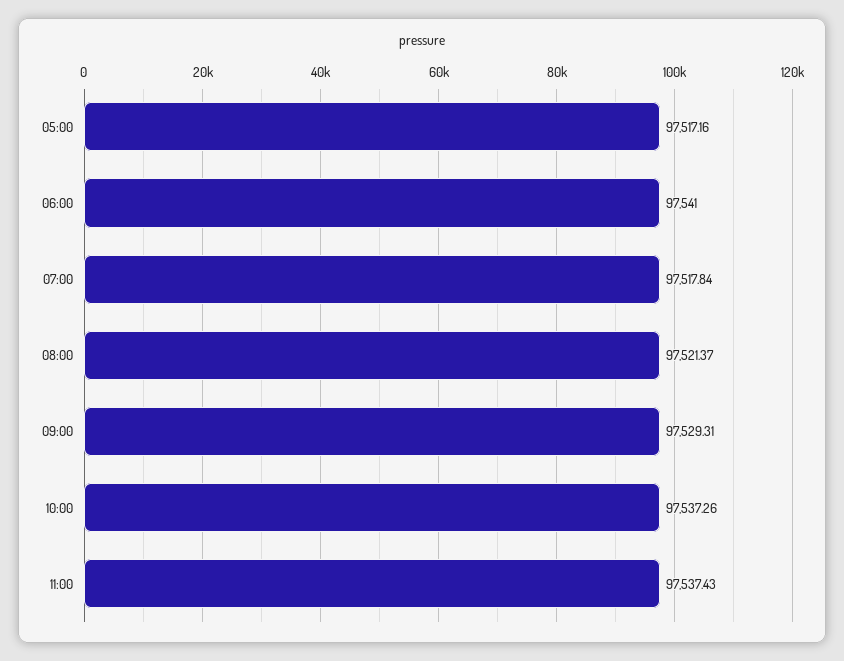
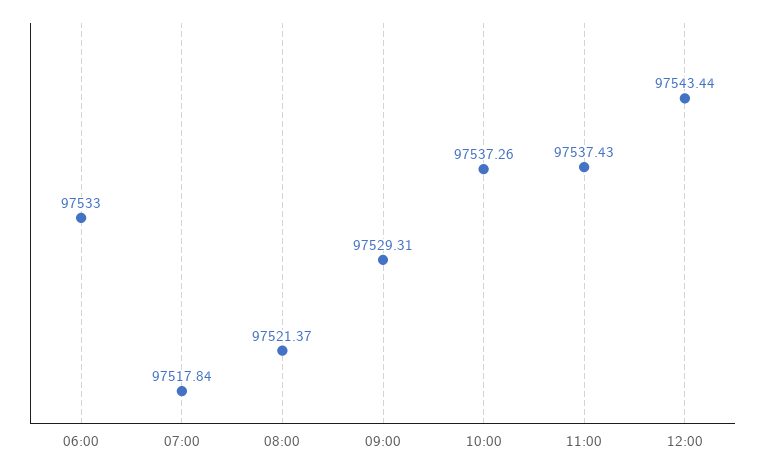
05:00: 97517.16 -> none
06:00: 97541 -> 97533
12:00: none -> 97543.44

